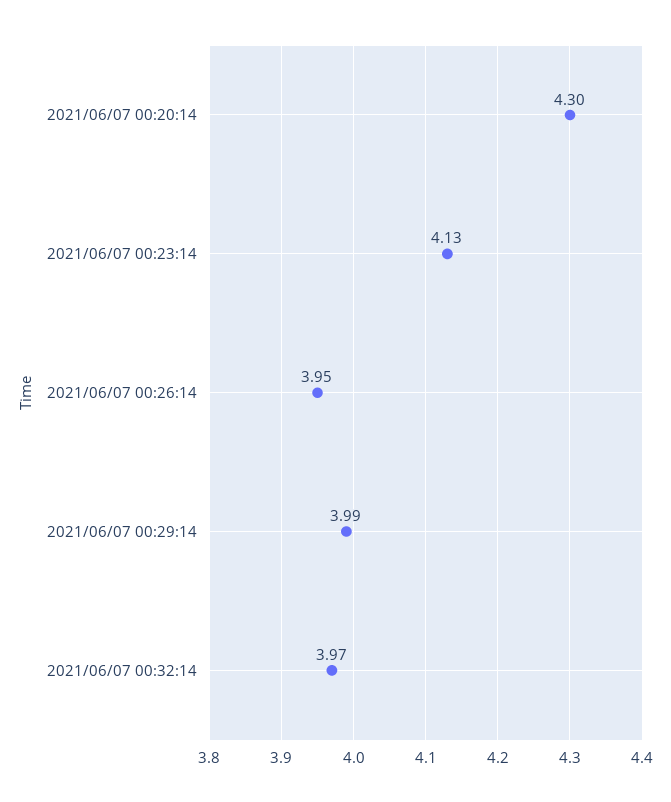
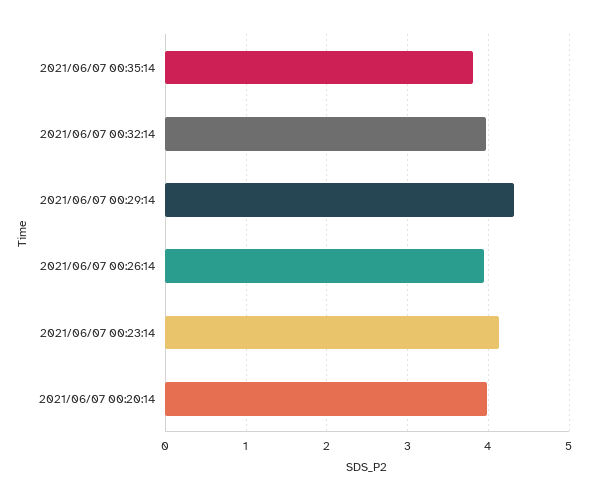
2021/06/07 00:20:14: 4.3 -> 4
2021/06/07 00:29:14: 3.99 -> 4.3
2021/06/07 00:35:14: none -> 3.8

